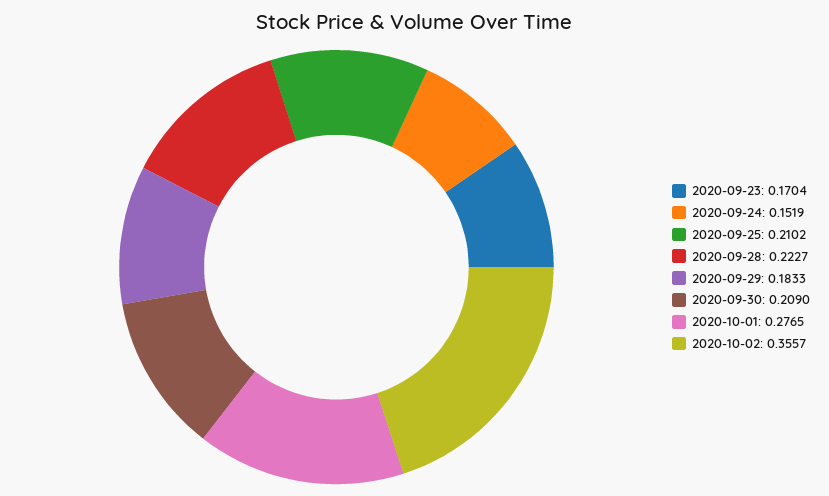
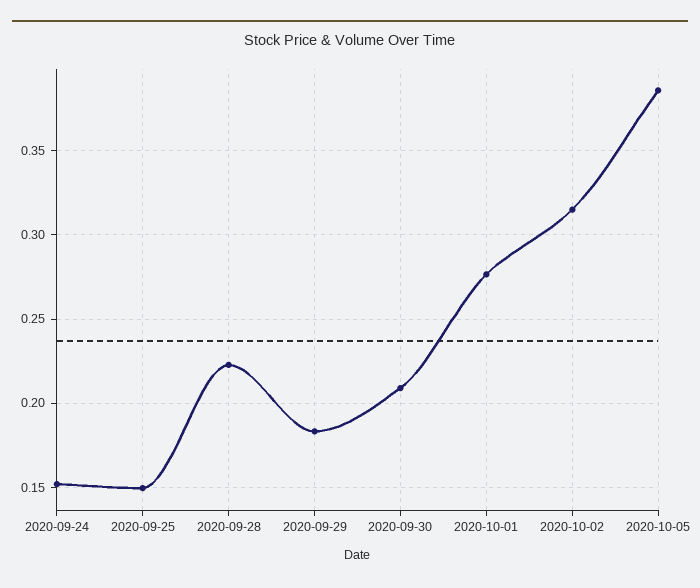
2020-09-23: 0.1704 -> none
2020-09-25: 0.2102 -> 0.15
2020-10-02: 0.3557 -> 0.315
2020-10-05: none -> 0.385

